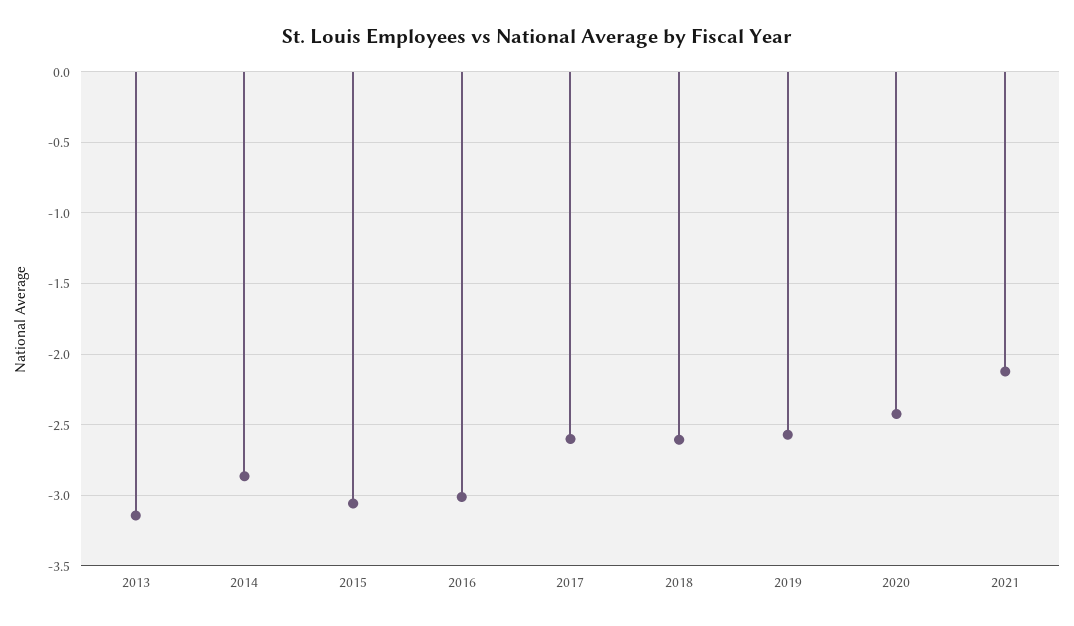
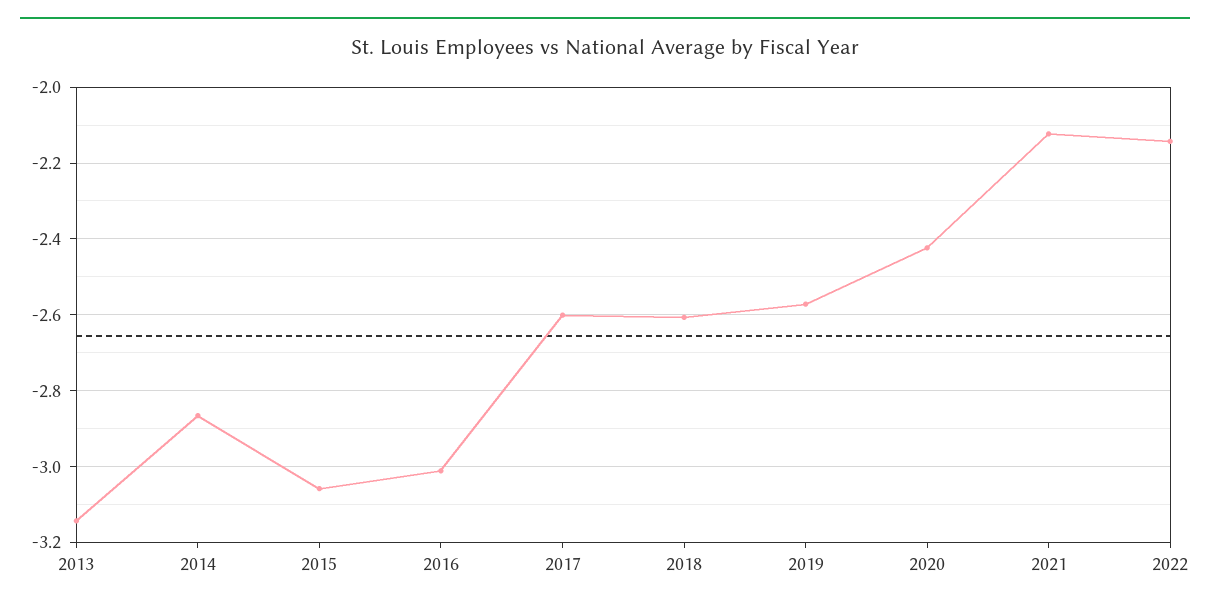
2022: none -> -2.14

